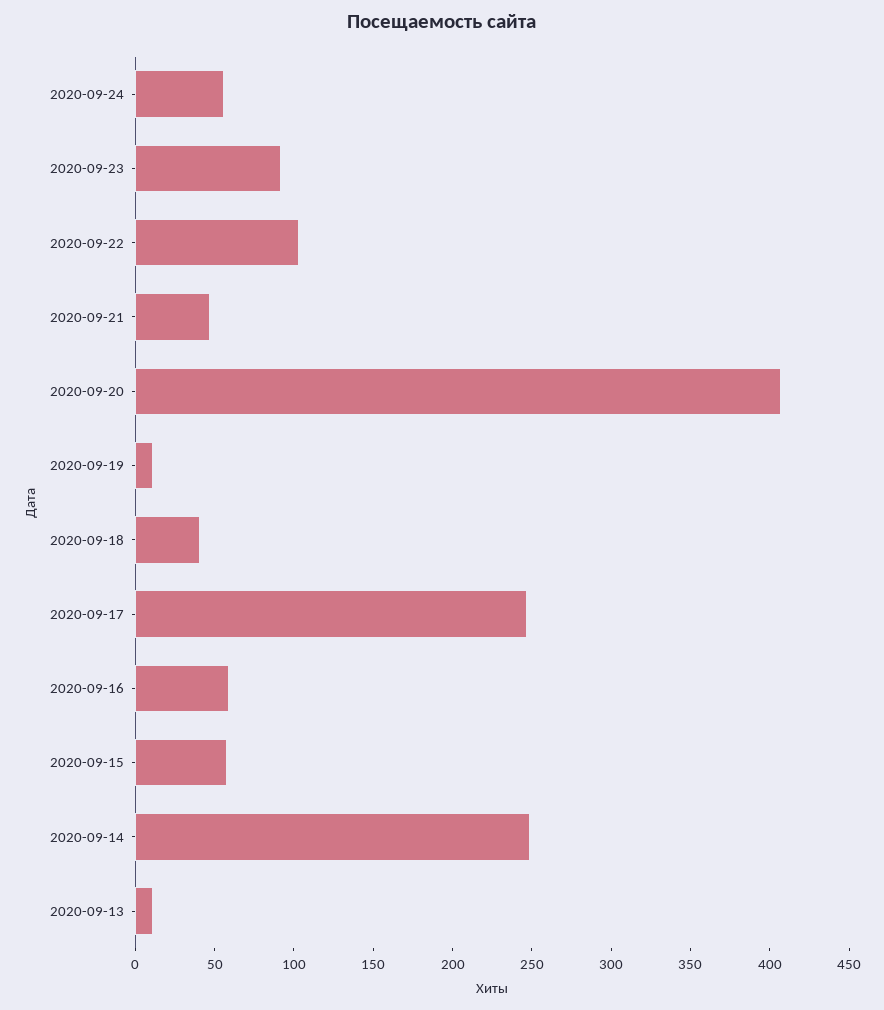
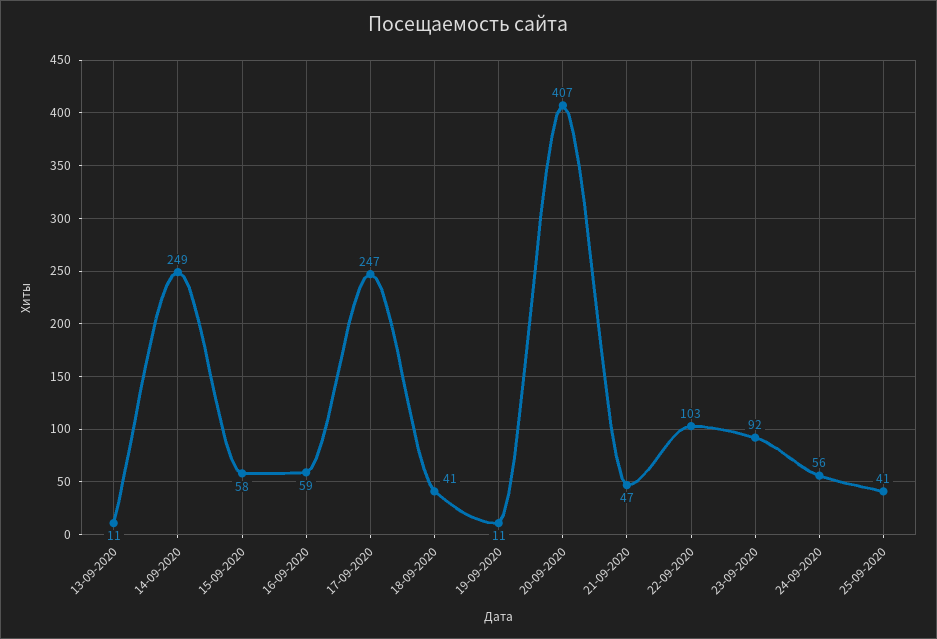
25-09-2020: none -> 41

